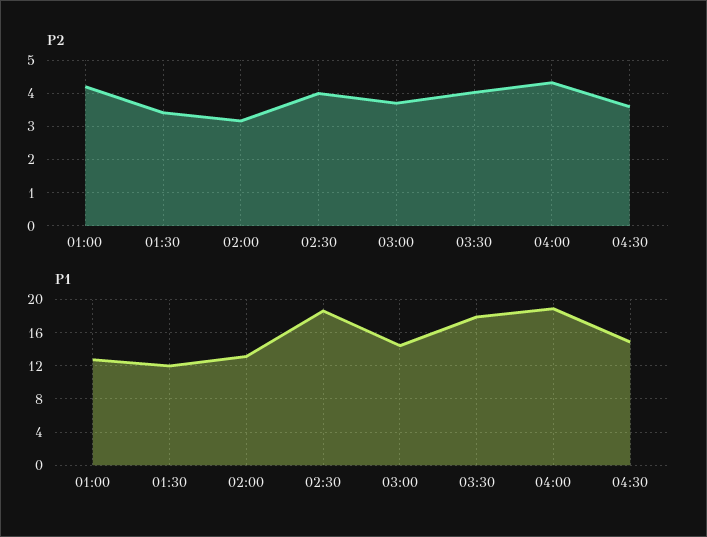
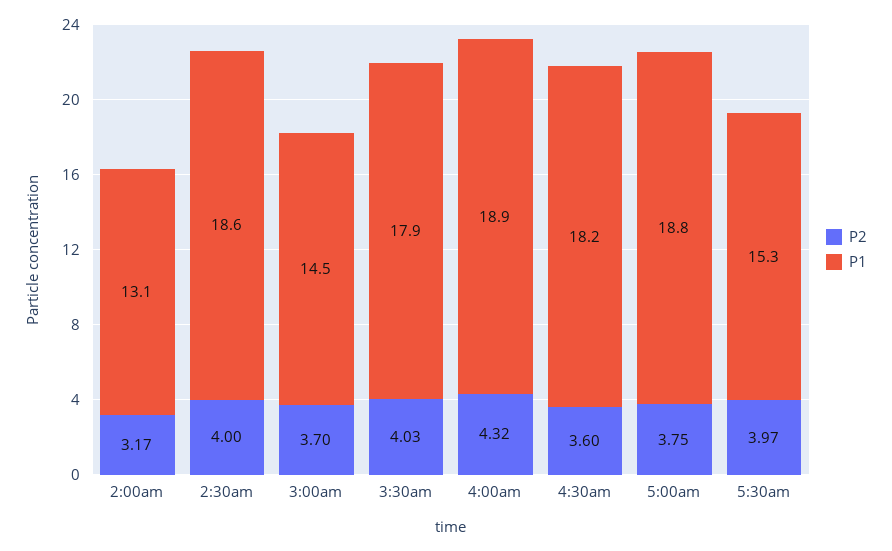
P2, 01:00: 4.2 -> none
P2, 01:30: 3.4 -> none
P1, 01:00: 13 -> none
P1, 01:30: 12 -> none
P1, 04:30: 15 -> 18.2
P2, 5:00am: none -> 3.75
P1, 5:00am: none -> 18.8
P2, 5:30am: none -> 3.97
P1, 5:30am: none -> 15.3

